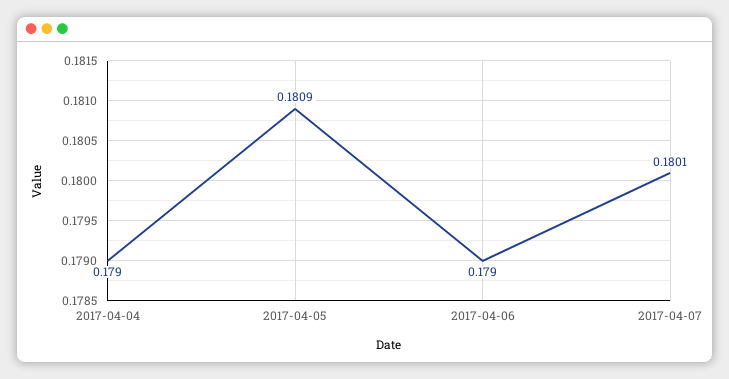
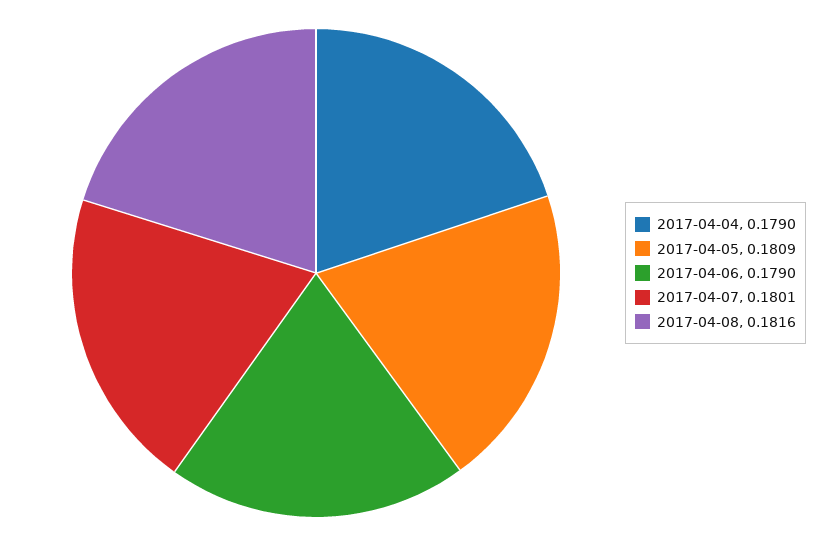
2017-04-08: none -> 0.1816

